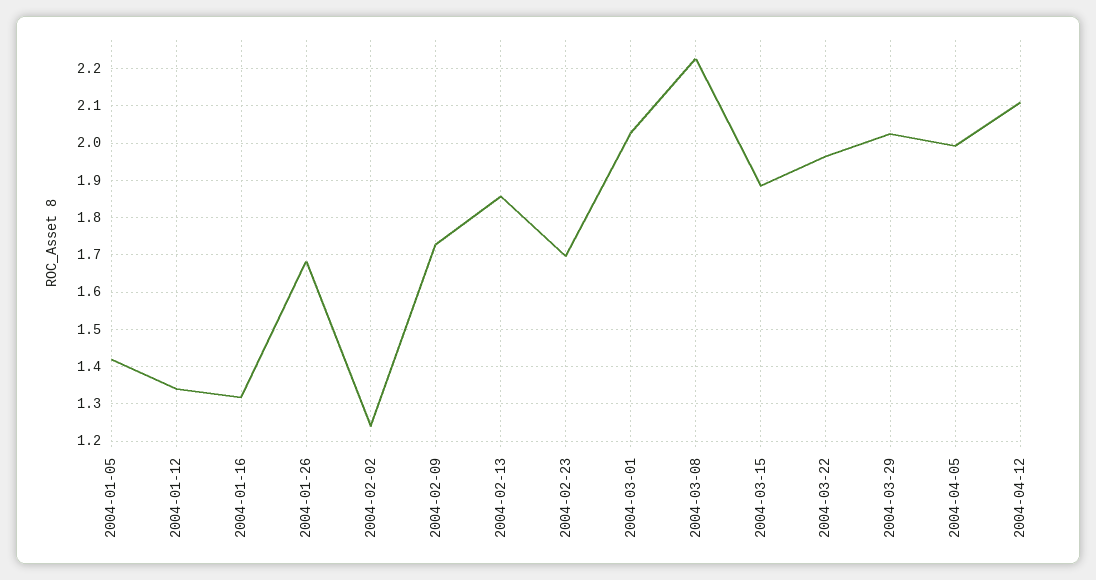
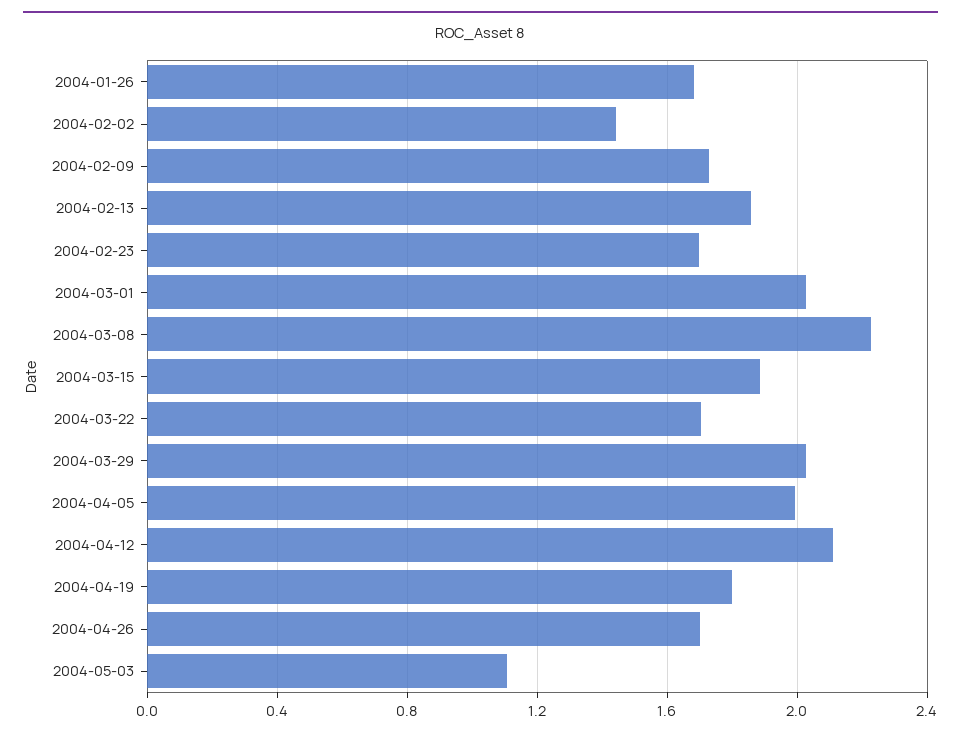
2004-01-05: 1.42 -> none
2004-01-12: 1.34 -> none
2004-01-16: 1.32 -> none
2004-02-02: 1.24 -> 1.45
2004-03-22: 1.96 -> 1.7
2004-04-19: none -> 1.8
2004-04-26: none -> 1.7
2004-05-03: none -> 1.1

